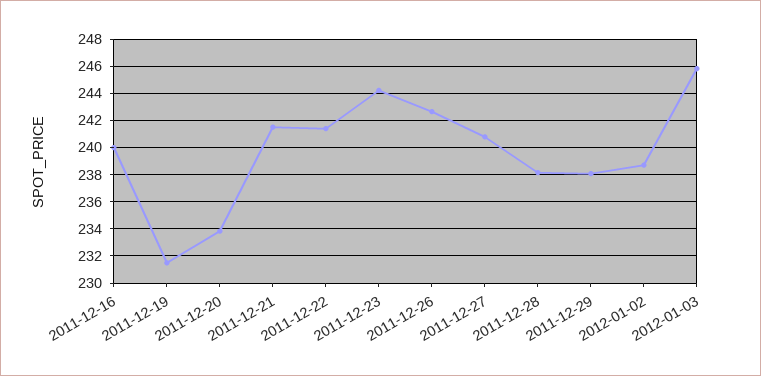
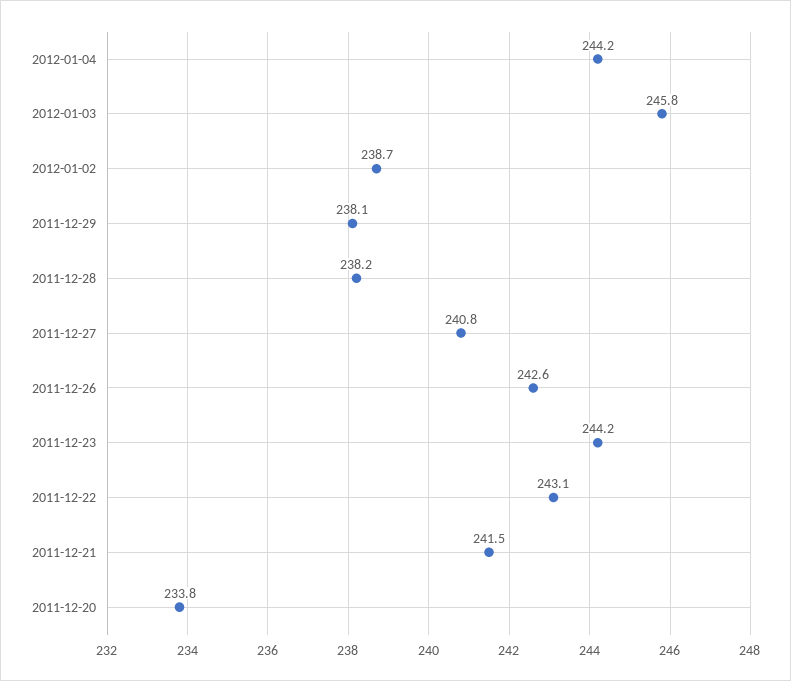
2011-12-16: 240 -> none
2011-12-19: 231.5 -> none
2011-12-22: 241.5 -> 243.1
2012-01-04: none -> 244.2

